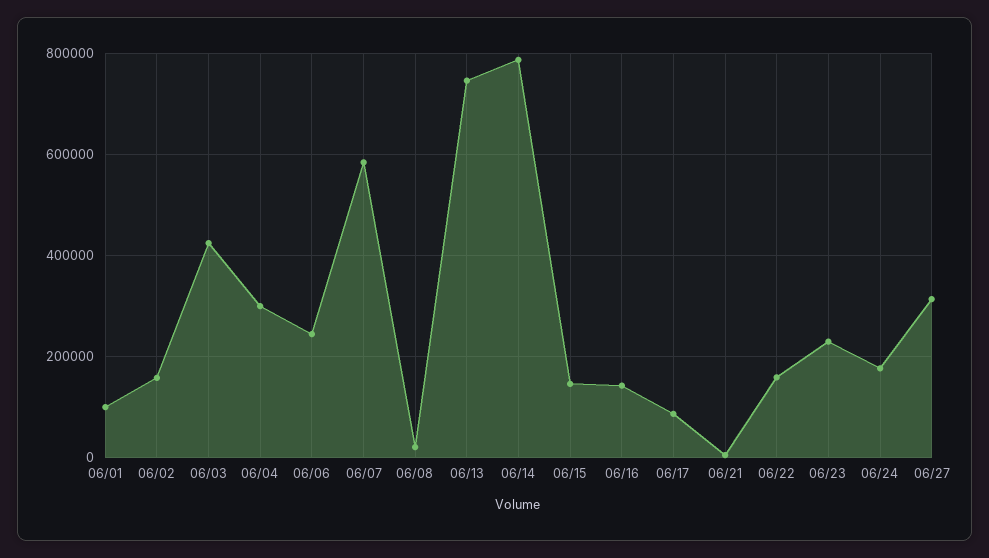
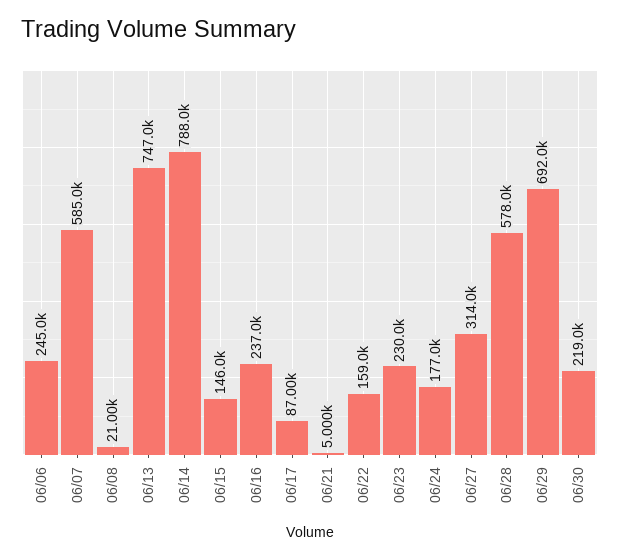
06/01: 100000 -> none
06/02: 160000 -> none
06/03: 420000 -> none
06/04: 300000 -> none
06/16: 140000 -> 237000
06/28: none -> 578000
06/29: none -> 692000
06/30: none -> 219000

